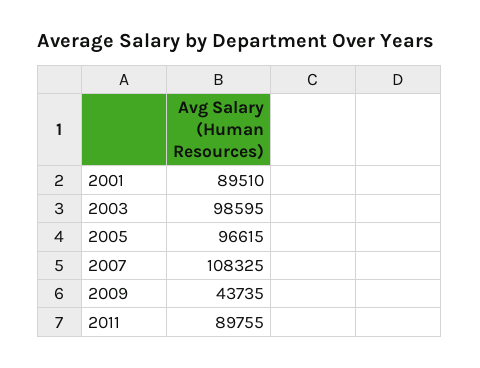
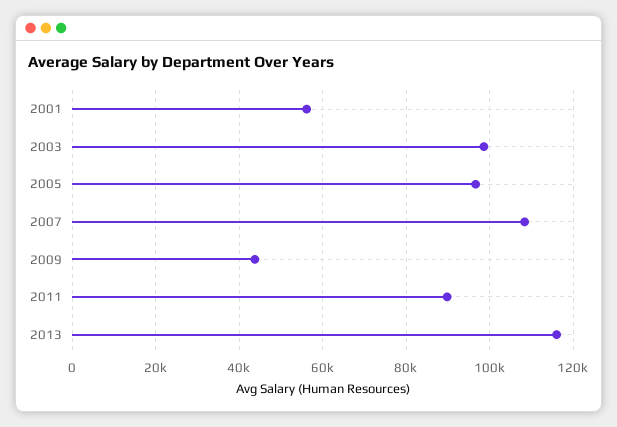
2001: 89510 -> 56000
2013: none -> 116000

